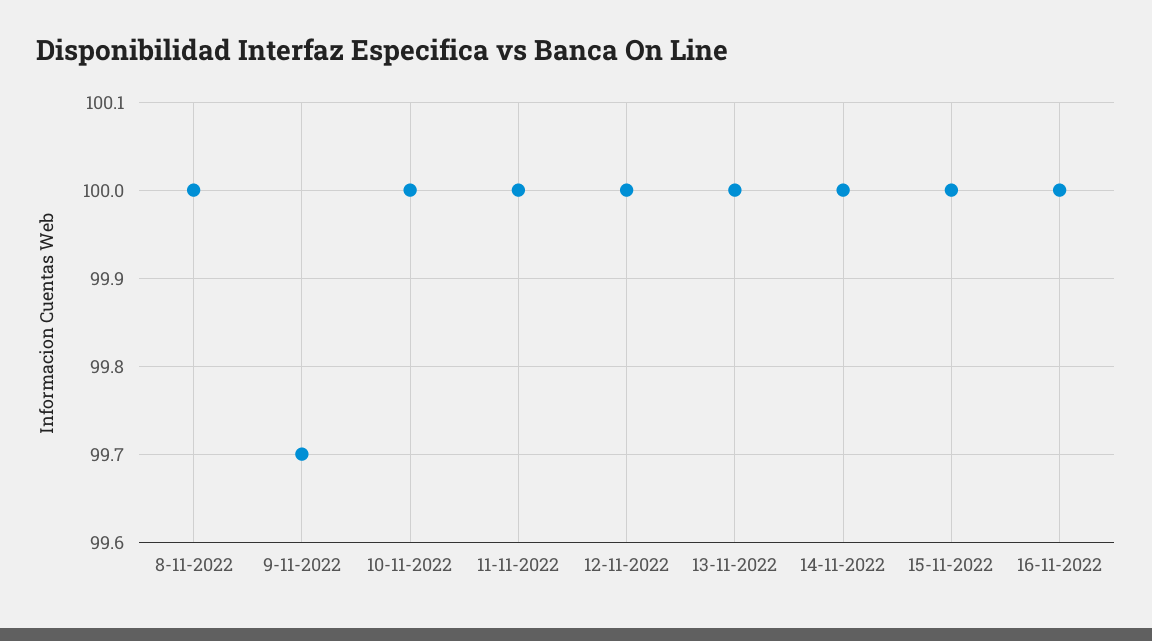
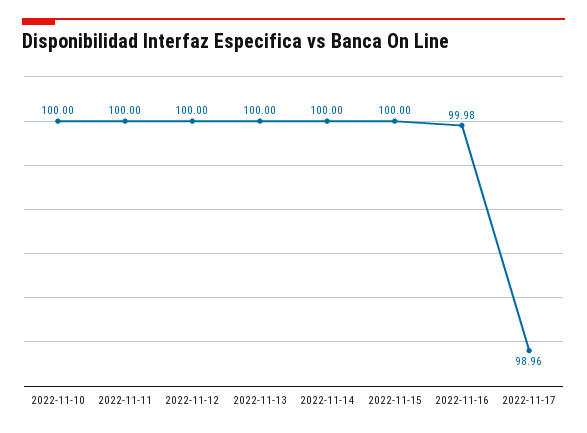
8-11-2022: 100 -> none
9-11-2022: 99.7 -> none
16-11-2022: 100 -> 99.98
2022-11-17: none -> 98.96

